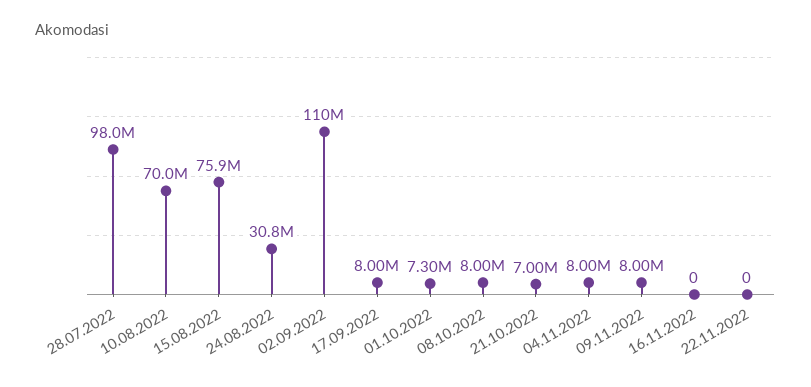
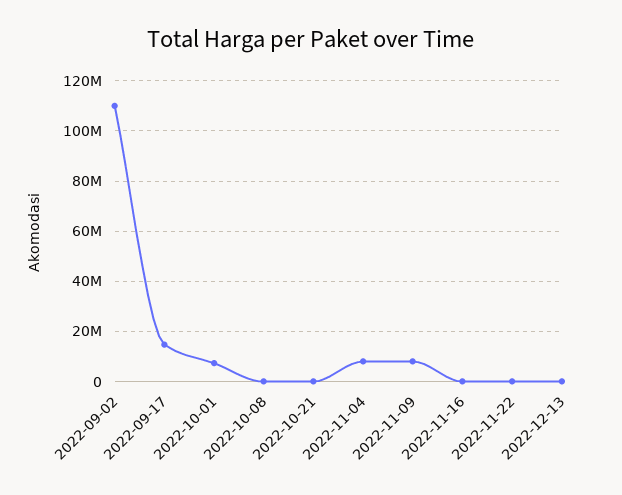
28.07.2022: 98000000 -> none
10.08.2022: 70000000 -> none
15.08.2022: 75900000 -> none
24.08.2022: 30800000 -> none
17.09.2022: 8000000 -> 15000000
08.10.2022: 8000000 -> 0
21.10.2022: 7000000 -> 0
2022-12-13: none -> 0

